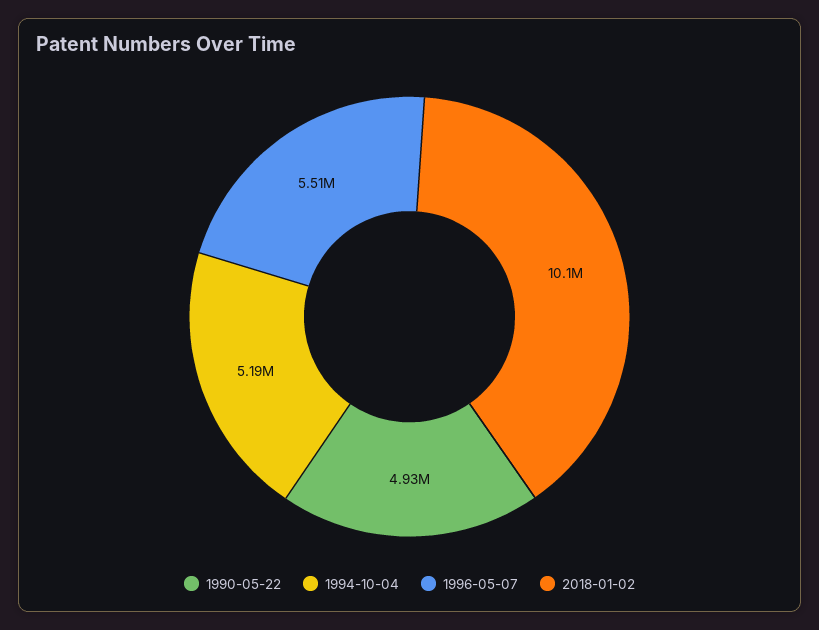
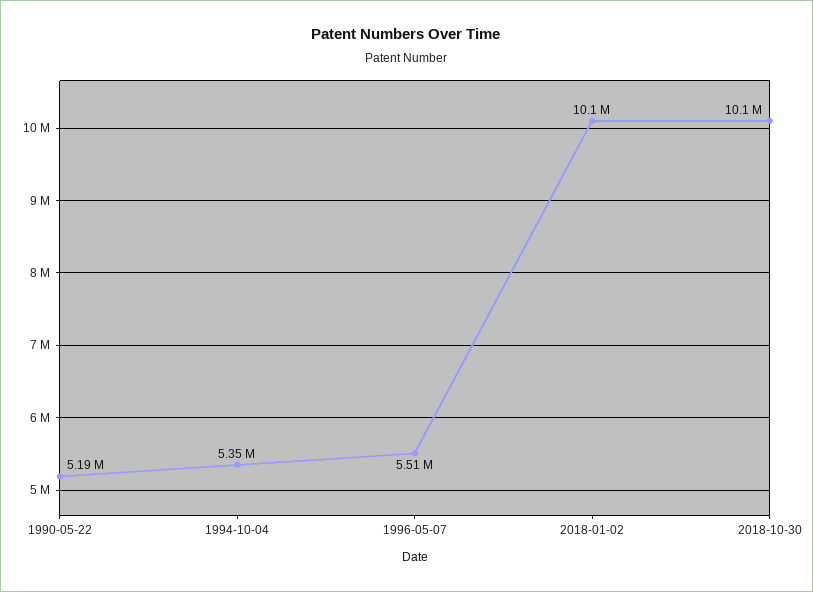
1990-05-22: 4930000 -> 5190000
1994-10-04: 5190000 -> 5350000
2018-10-30: none -> 10100000

